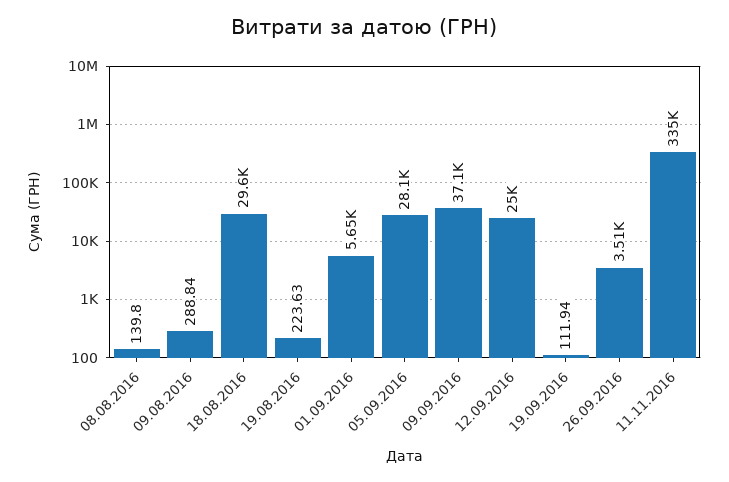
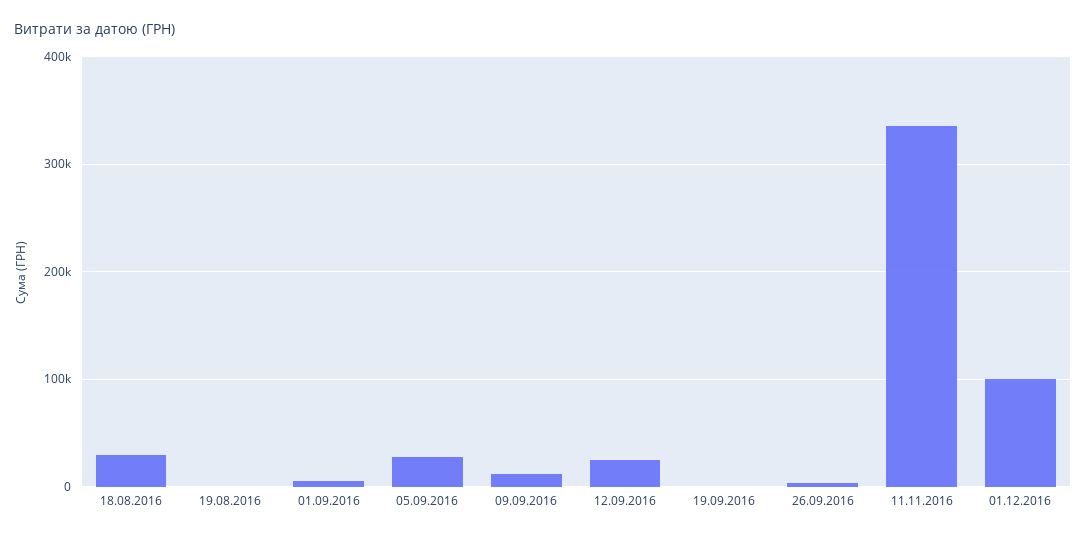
08.08.2016: 139.8 -> none
09.08.2016: 288.84 -> none
09.09.2016: 37100 -> 10000
01.12.2016: none -> 100000

